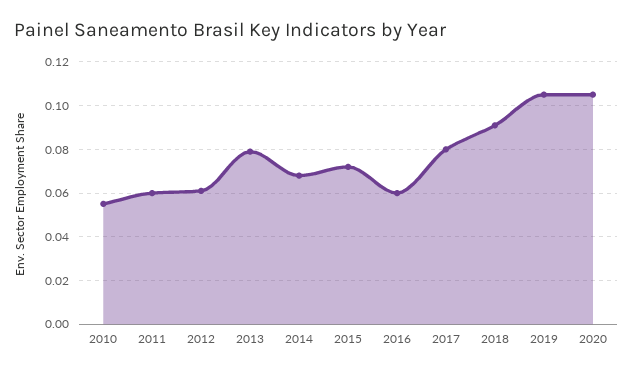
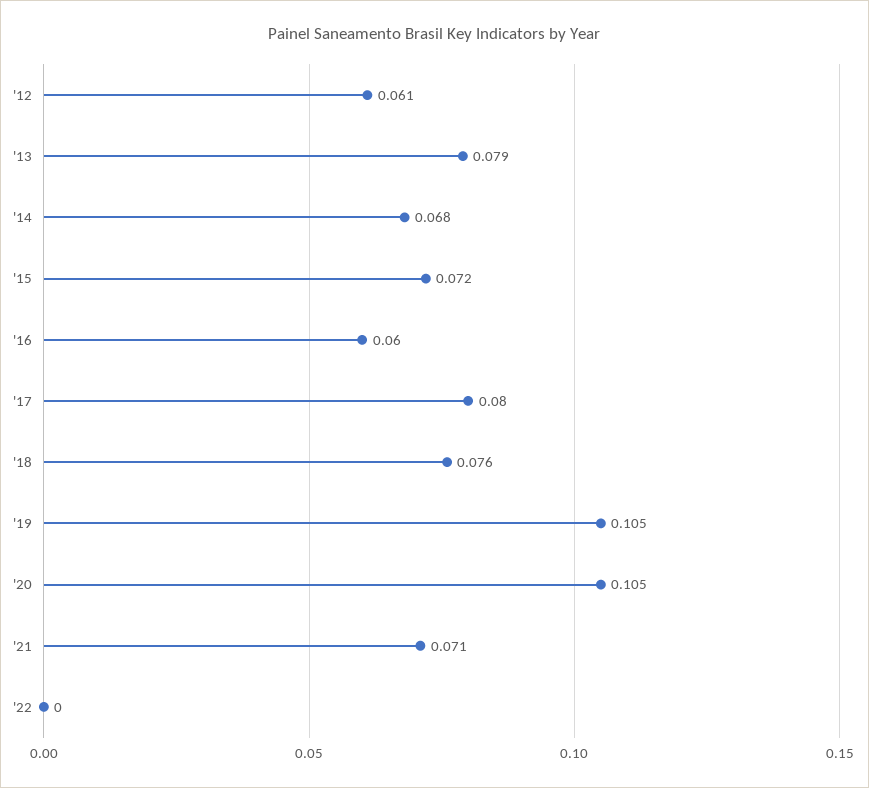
2010: 0.055 -> none
2011: 0.06 -> none
2018: 0.09 -> 0.076
'21: none -> 0.071
'22: none -> 0

